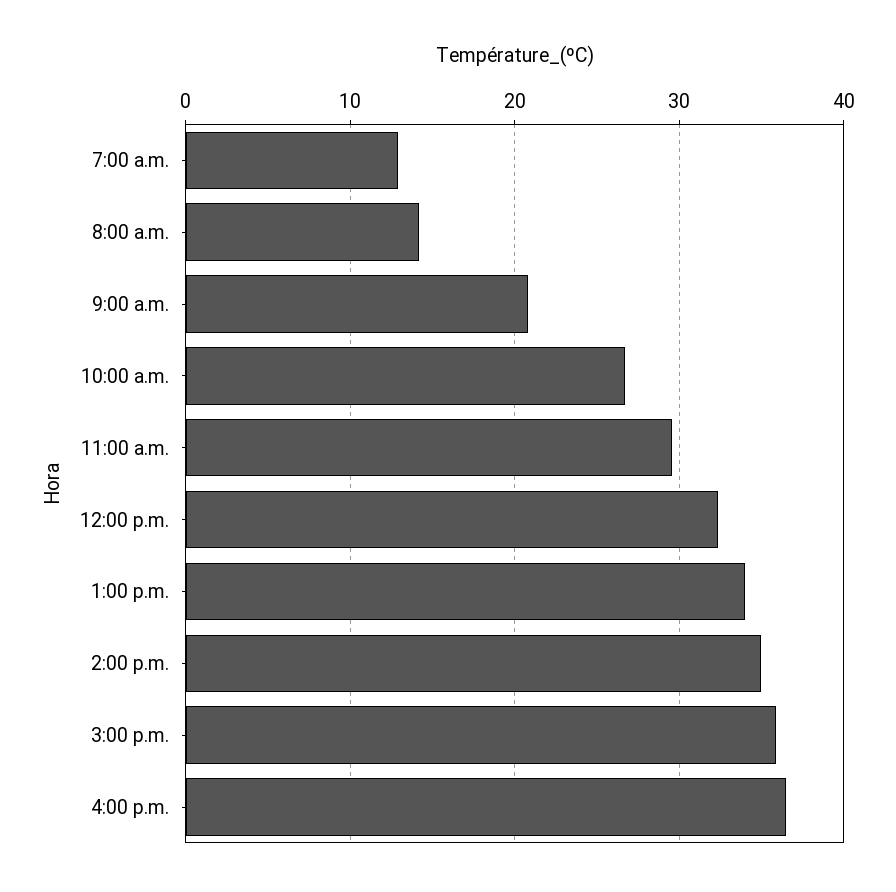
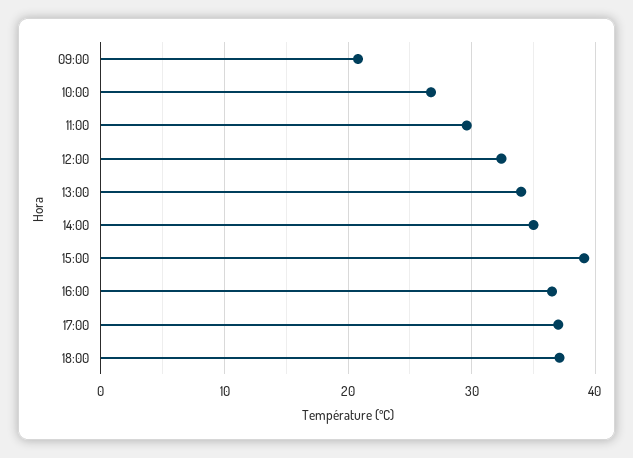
7:00 a.m.: 13 -> none
8:00 a.m.: 14 -> none
3:00 p.m.: 36 -> 39
17:00: none -> 37
18:00: none -> 37

